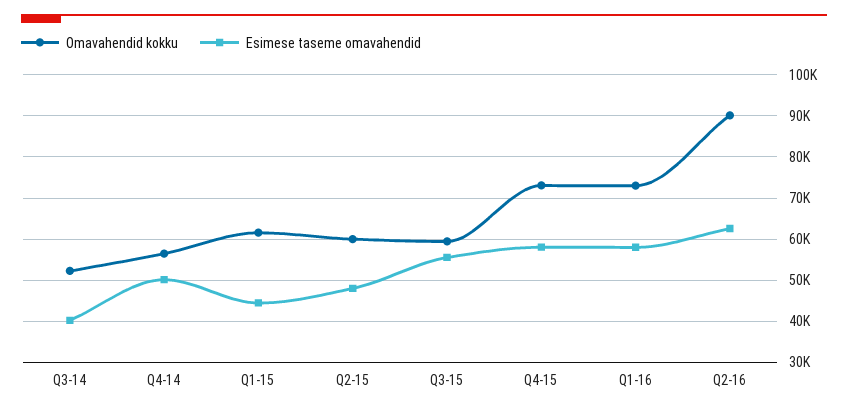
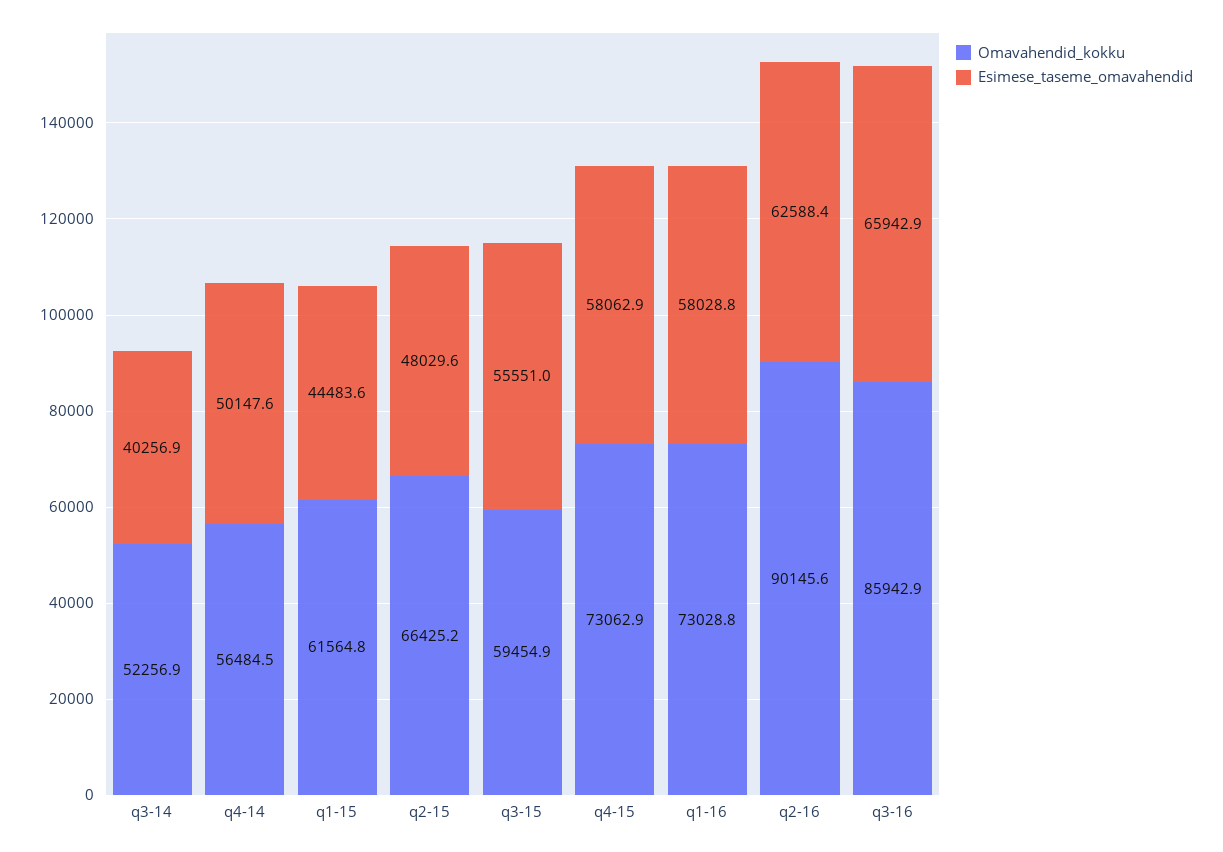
Omavahendid kokku, Q2-15: 60000 -> 66425.2
Omavahendid kokku, q3-16: none -> 85942.9
Esimese taseme omavahendid, q3-16: none -> 65942.9

